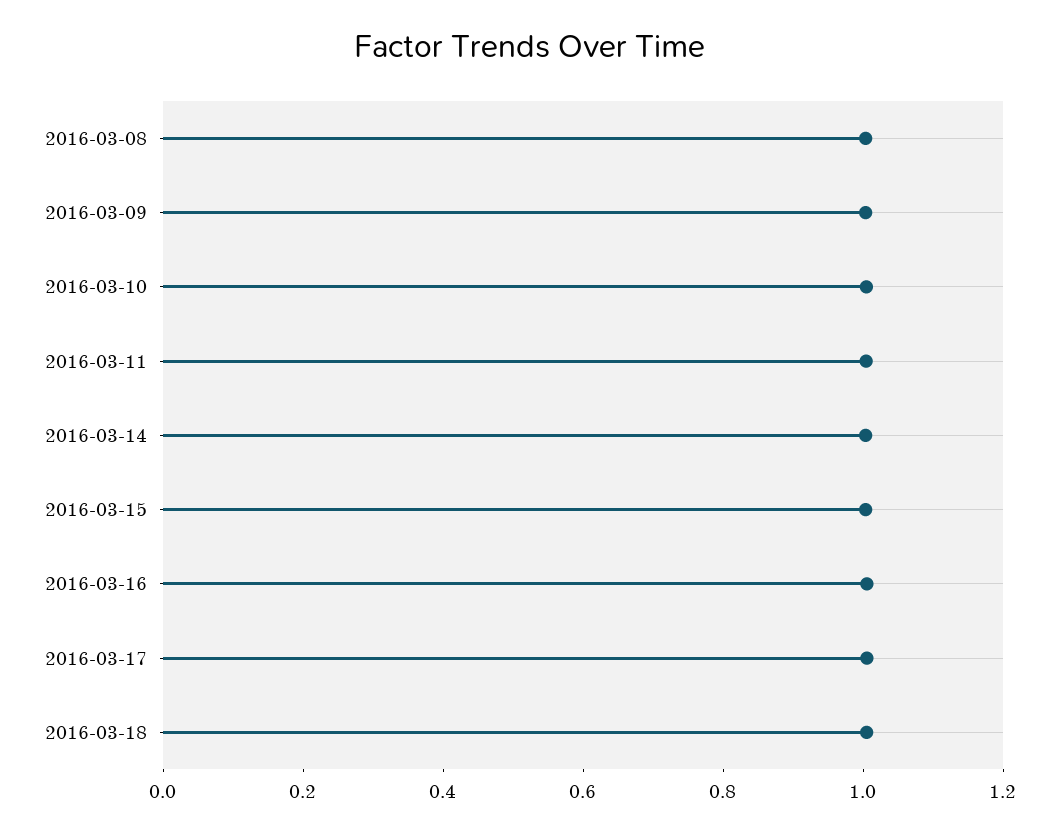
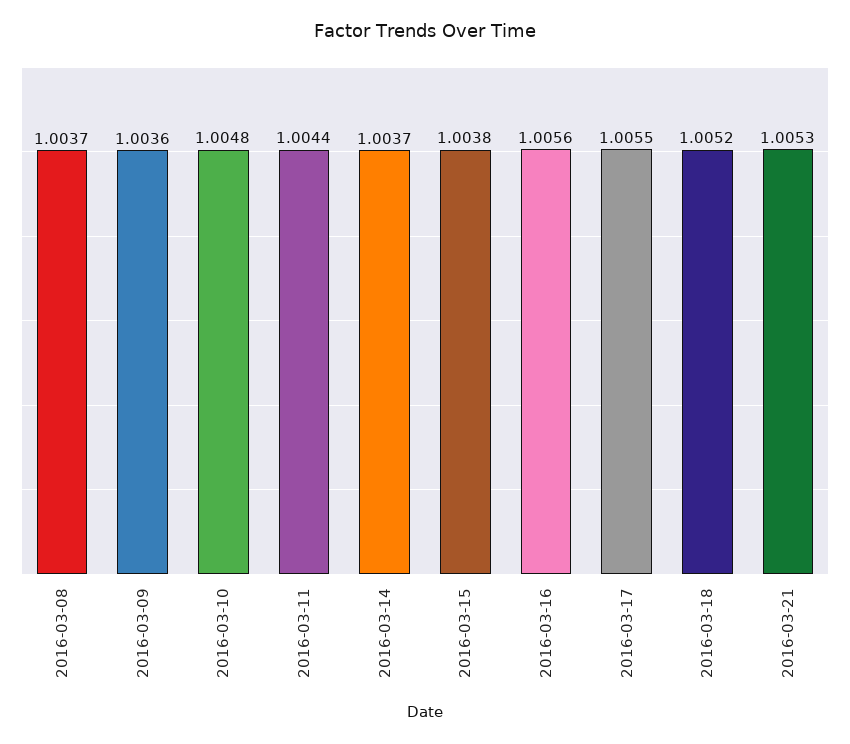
2016-03-21: none -> 1.0053

